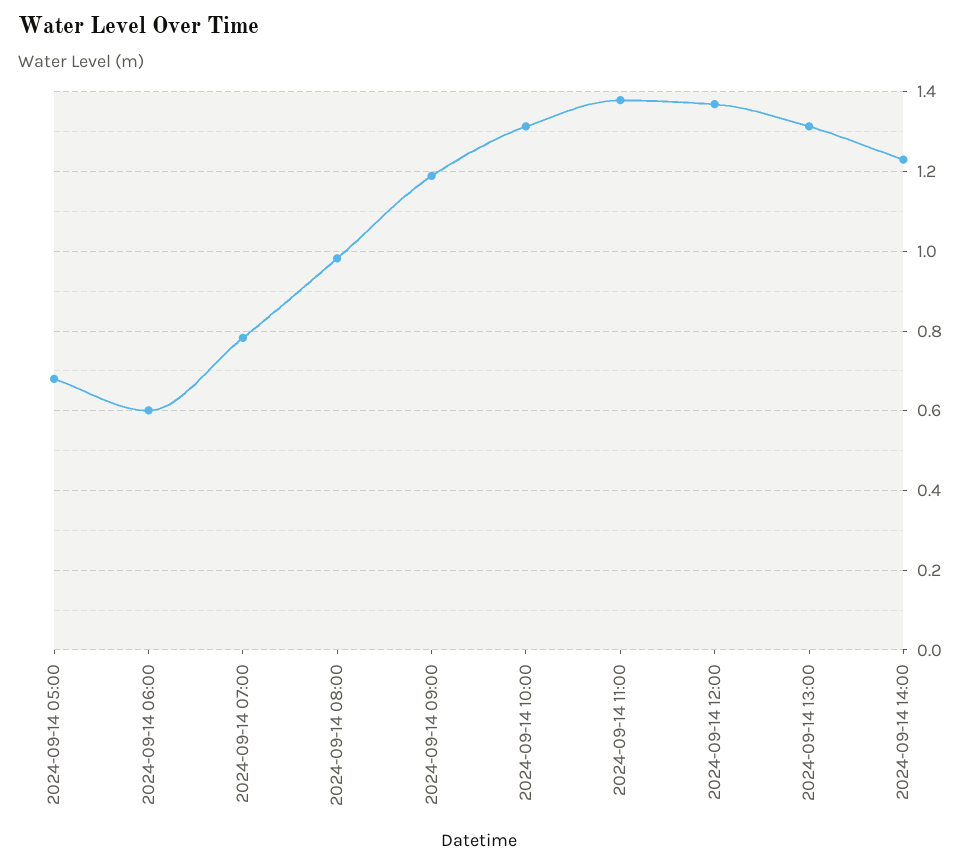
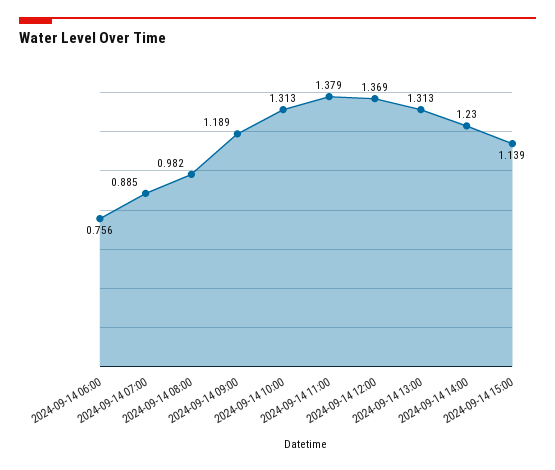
2024-09-14 05:00: 0.68 -> none
2024-09-14 06:00: 0.6 -> 0.756
2024-09-14 07:00: 0.78 -> 0.885
2024-09-14 15:00: none -> 1.139

